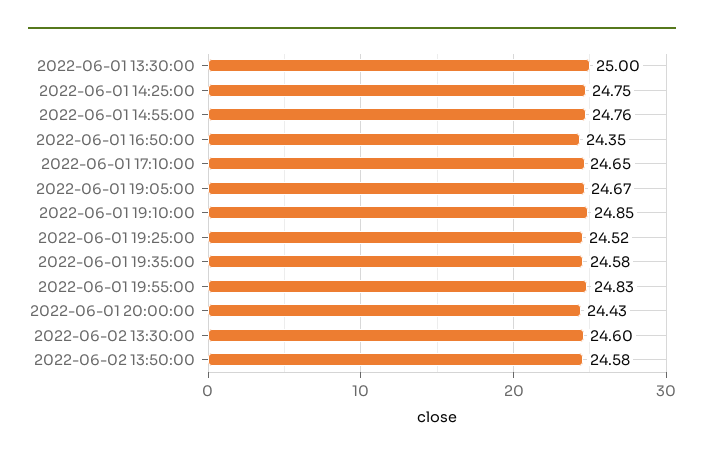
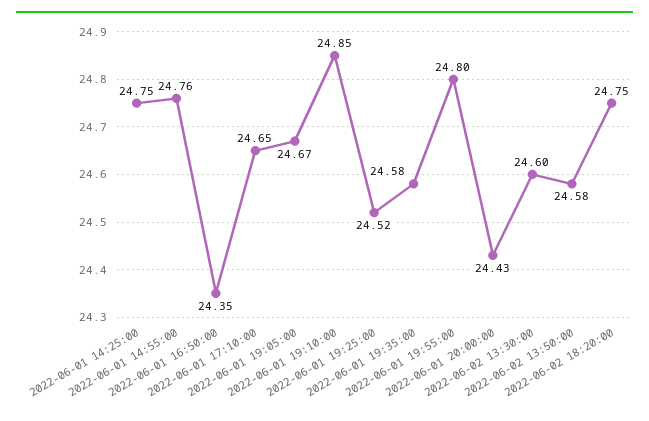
2022-06-01 13:30:00: 25 -> none
2022-06-01 19:55:00: 24.83 -> 24.8
2022-06-02 18:20:00: none -> 24.75

